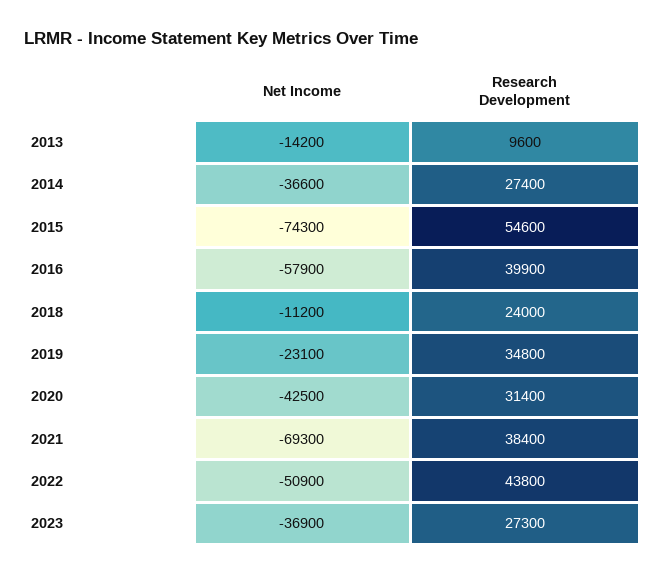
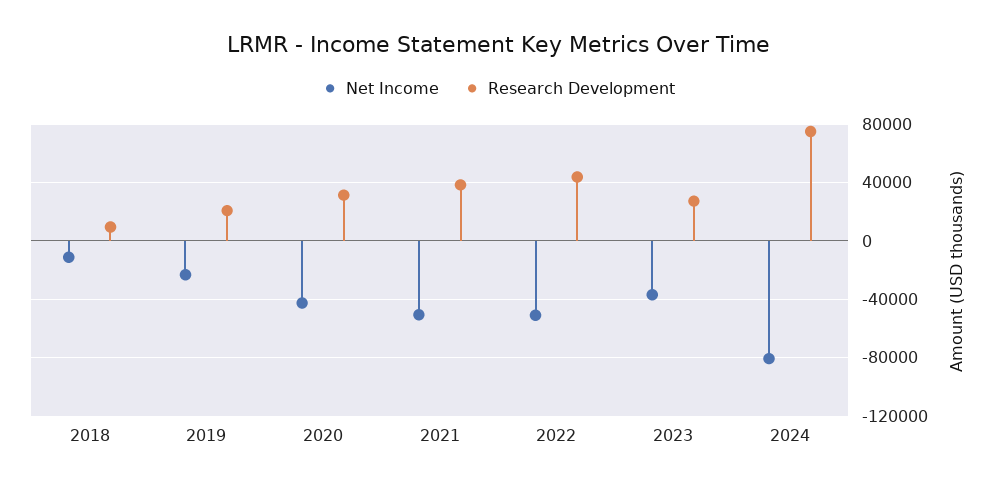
Net Income, 2013: -14200 -> none
Research Development, 2013: 9600 -> none
Net Income, 2014: -36600 -> none
Research Development, 2014: 27400 -> none
Net Income, 2015: -74300 -> none
Research Development, 2015: 54600 -> none
Net Income, 2016: -57900 -> none
Research Development, 2016: 39900 -> none
Research Development, 2018: 24000 -> 10000
Research Development, 2019: 34800 -> 20000
Net Income, 2021: -69300 -> -50000
Net Income, 2024: none -> -80000
Research Development, 2024: none -> 75000

